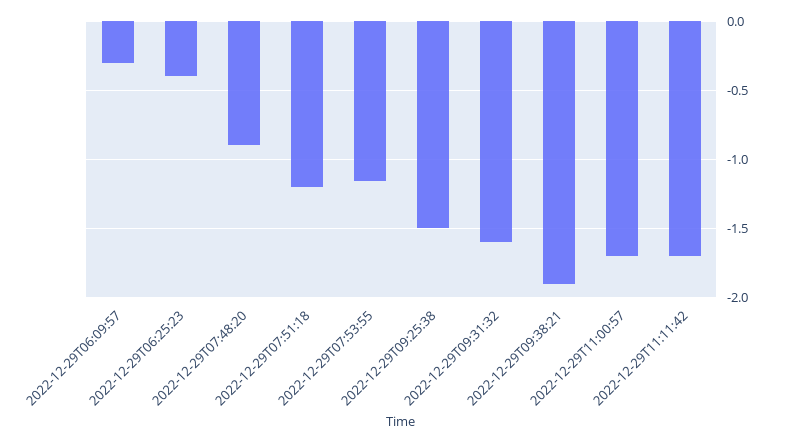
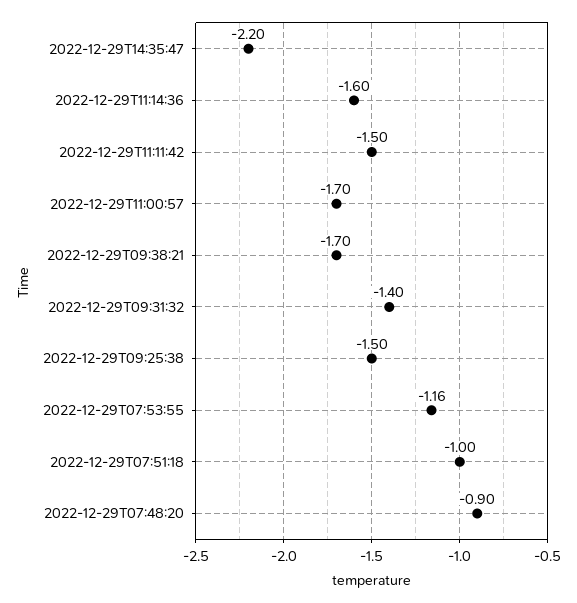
2022-12-29T06:09:57: -0.3 -> none
2022-12-29T06:25:23: -0.4 -> none
2022-12-29T07:51:18: -1.2 -> -1
2022-12-29T09:31:32: -1.6 -> -1.4
2022-12-29T09:38:21: -1.9 -> -1.7
2022-12-29T11:11:42: -1.7 -> -1.5
2022-12-29T14:35:47: none -> -2.2
2022-12-29T11:14:36: none -> -1.6

